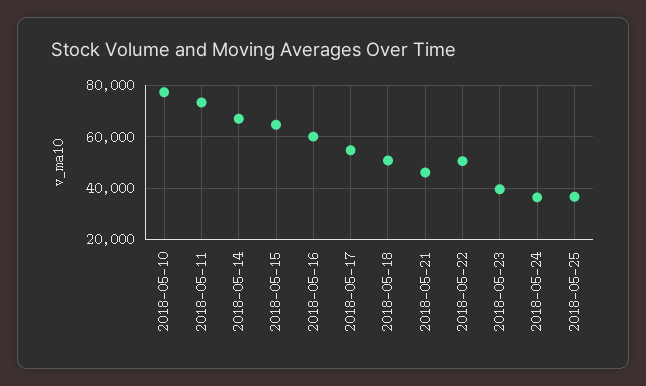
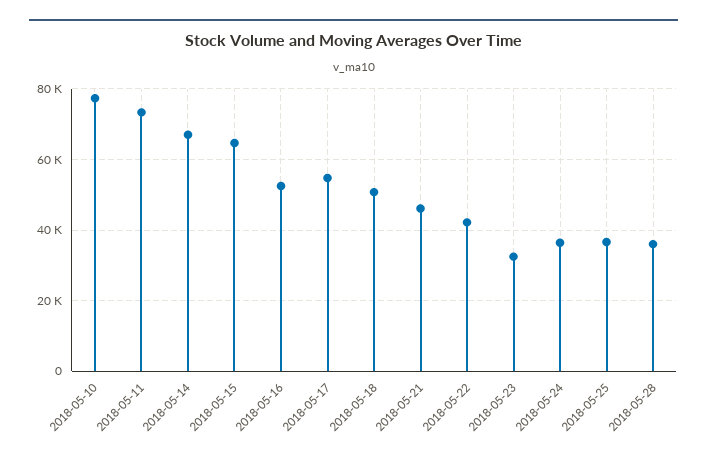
2018-05-16: 60000 -> 52000
2018-05-22: 50000 -> 42000
2018-05-23: 40000 -> 32000
2018-05-28: none -> 36000

